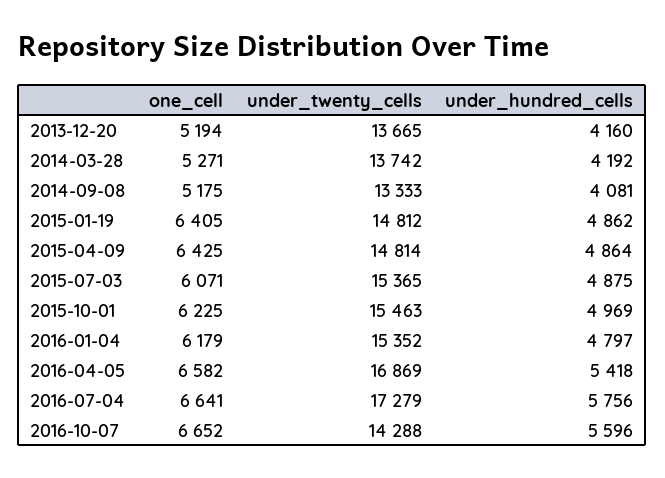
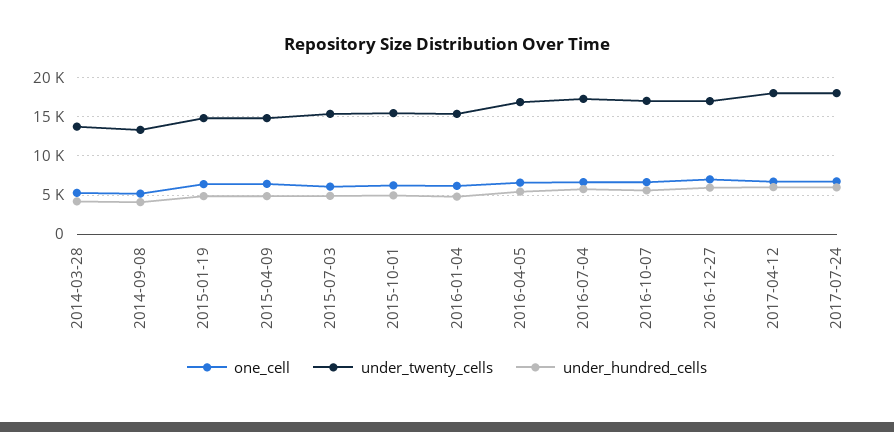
one_cell, 2013-12-20: 5194 -> none
under_twenty_cells, 2013-12-20: 13665 -> none
under_hundred_cells, 2013-12-20: 4160 -> none
under_twenty_cells, 2016-10-07: 14288 -> 17000
one_cell, 2016-12-27: none -> 7000
under_twenty_cells, 2016-12-27: none -> 17000
under_hundred_cells, 2016-12-27: none -> 6000
one_cell, 2017-04-12: none -> 7000
under_twenty_cells, 2017-04-12: none -> 18000
under_hundred_cells, 2017-04-12: none -> 6000
one_cell, 2017-07-24: none -> 7000
under_twenty_cells, 2017-07-24: none -> 18000
under_hundred_cells, 2017-07-24: none -> 6000

